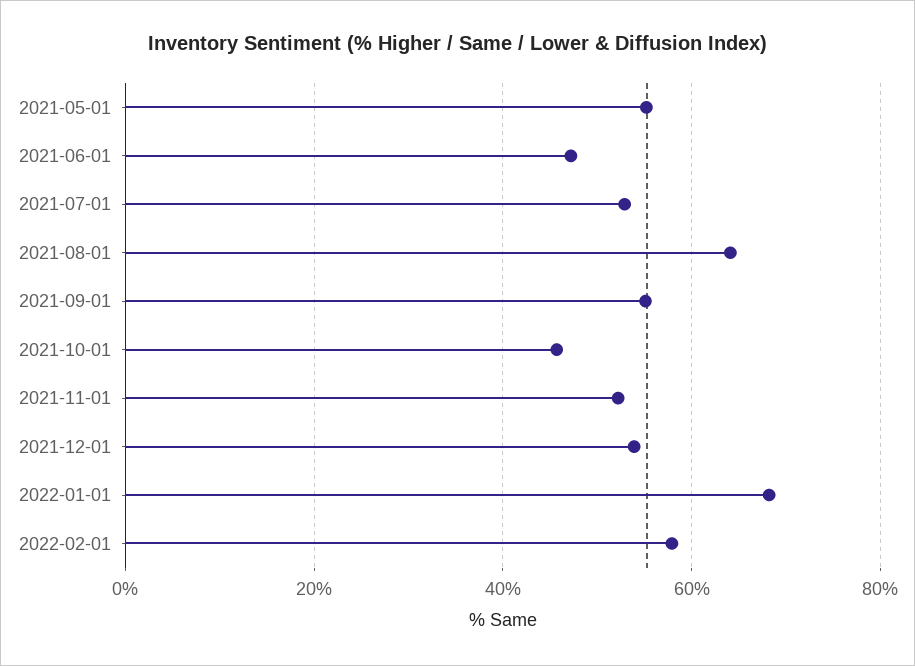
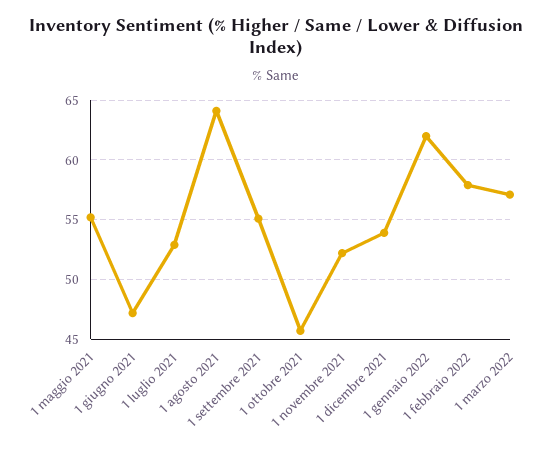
2022-01-01: 68 -> 62
1 marzo 2022: none -> 57

